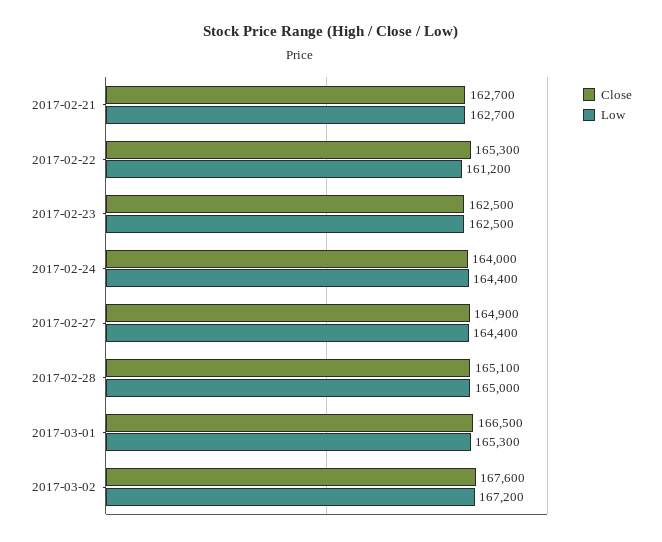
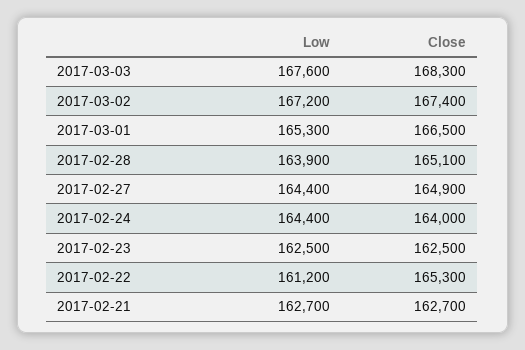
Low, 2017-02-28: 165000 -> 163900
Close, 2017-03-02: 167600 -> 167400
Low, 2017-03-03: none -> 167600
Close, 2017-03-03: none -> 168300

